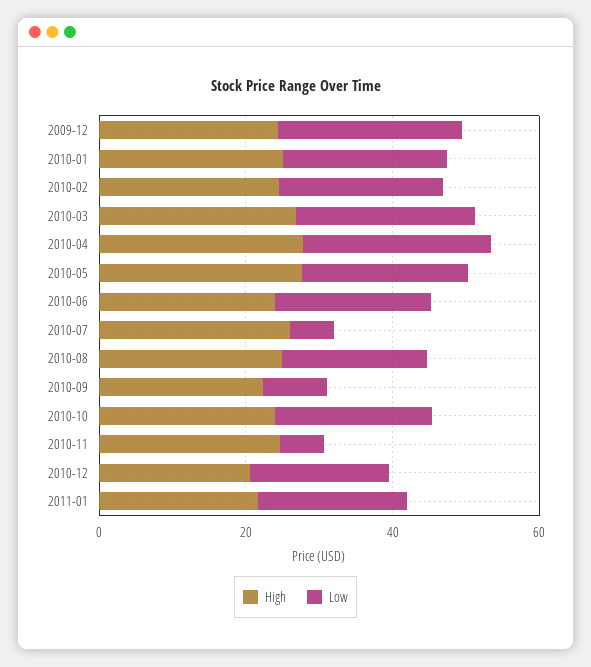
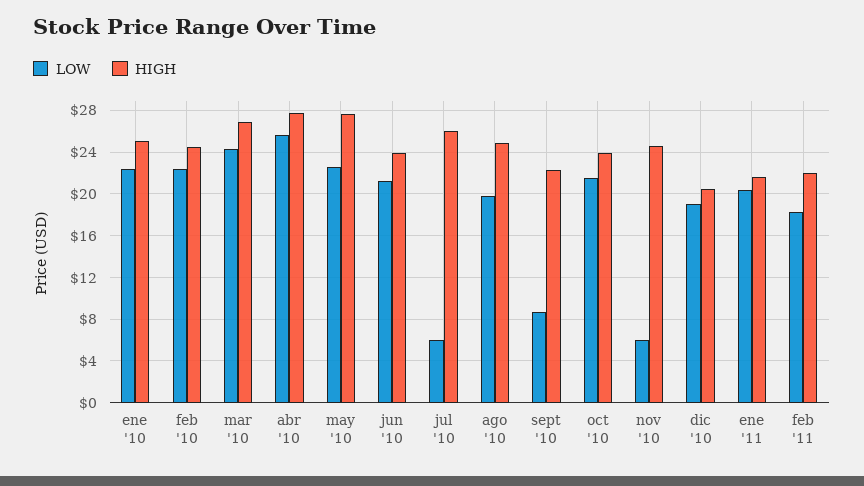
High, 2009-12: 25 -> none
Low, 2009-12: 25 -> none
Low, feb '11: none -> 18
High, feb '11: none -> 22

